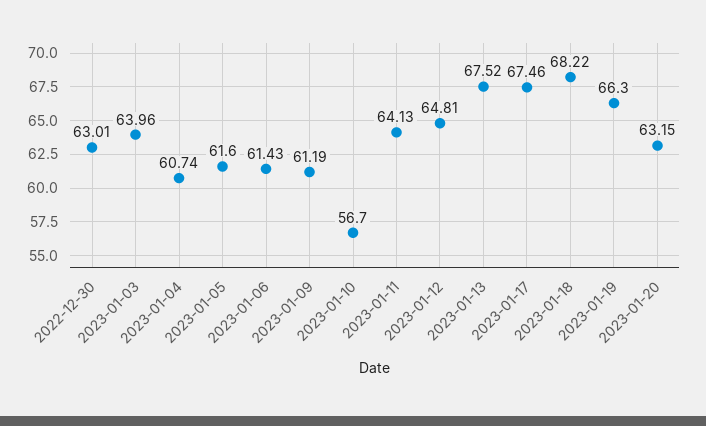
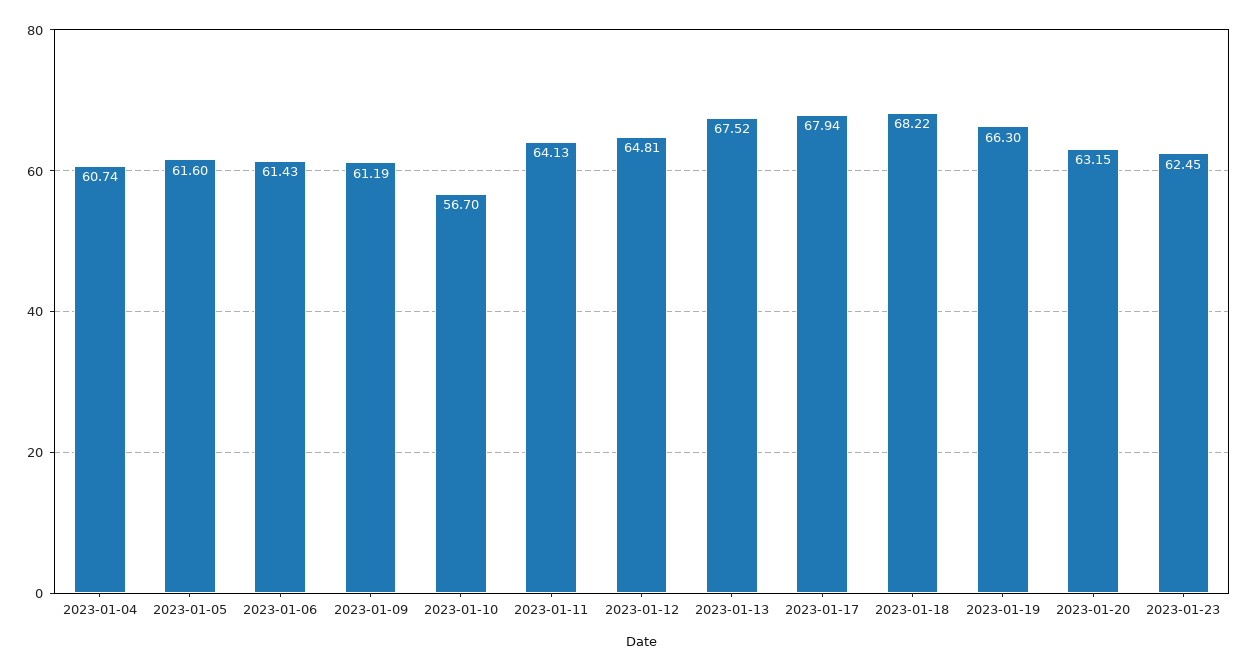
2022-12-30: 63.01 -> none
2023-01-03: 63.96 -> none
2023-01-17: 67.46 -> 67.94
2023-01-23: none -> 62.45

